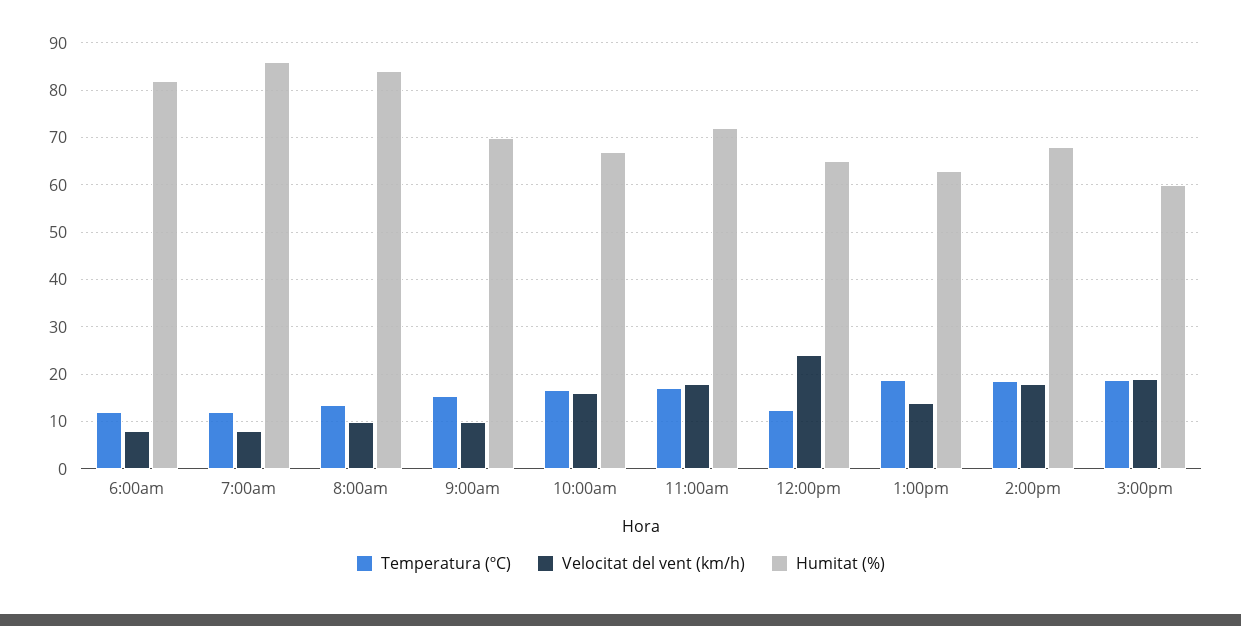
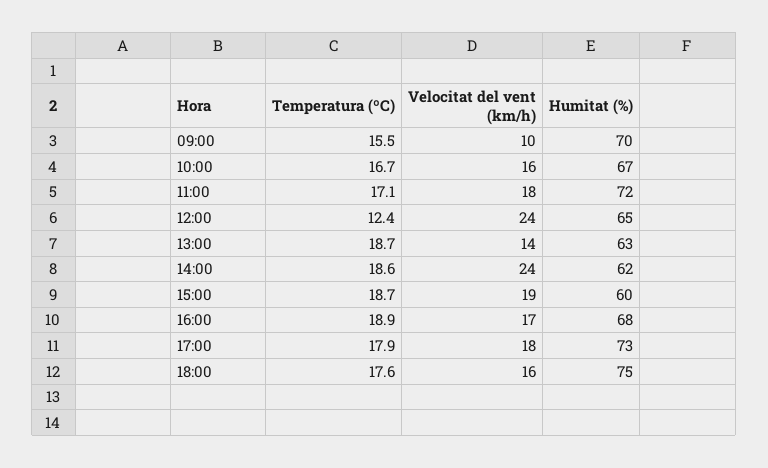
Temperatura (ºC), 6:00am: 12 -> none
Velocitat del vent (km/h), 6:00am: 8 -> none
Humitat (%), 6:00am: 82 -> none
Temperatura (ºC), 7:00am: 12 -> none
Velocitat del vent (km/h), 7:00am: 8 -> none
Humitat (%), 7:00am: 86 -> none
Temperatura (ºC), 8:00am: 14 -> none
Velocitat del vent (km/h), 8:00am: 10 -> none
Humitat (%), 8:00am: 84 -> none
Velocitat del vent (km/h), 2:00pm: 18 -> 24
Humitat (%), 2:00pm: 68 -> 62
Temperatura (ºC), 16:00: none -> 18.9
Velocitat del vent (km/h), 16:00: none -> 17
Humitat (%), 16:00: none -> 68
Temperatura (ºC), 17:00: none -> 17.9
Velocitat del vent (km/h), 17:00: none -> 18
Humitat (%), 17:00: none -> 73
Temperatura (ºC), 18:00: none -> 17.6
Velocitat del vent (km/h), 18:00: none -> 16
Humitat (%), 18:00: none -> 75

